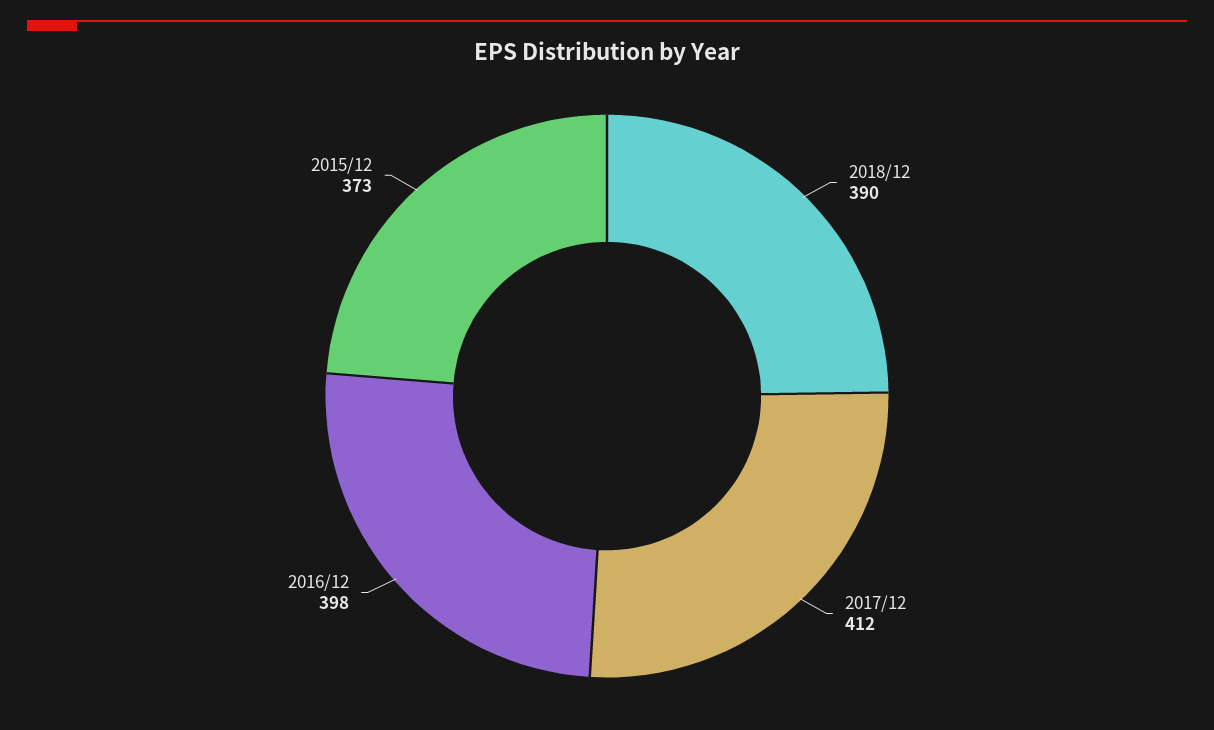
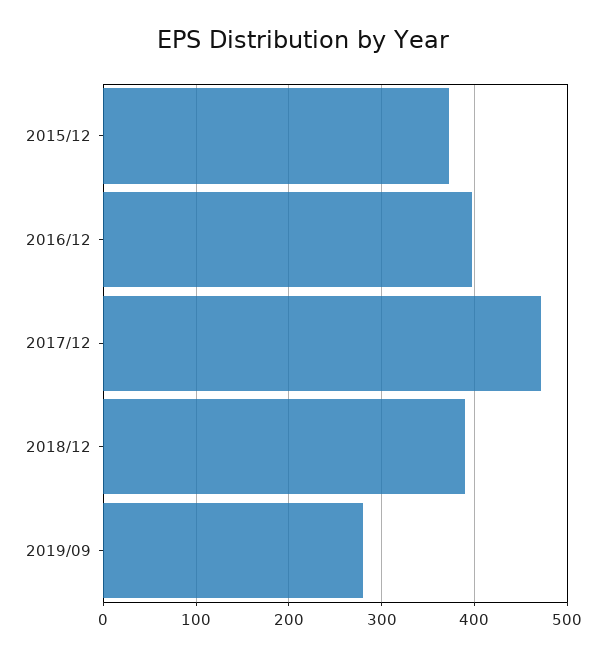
2017/12: 412 -> 470
2019/09: none -> 280

